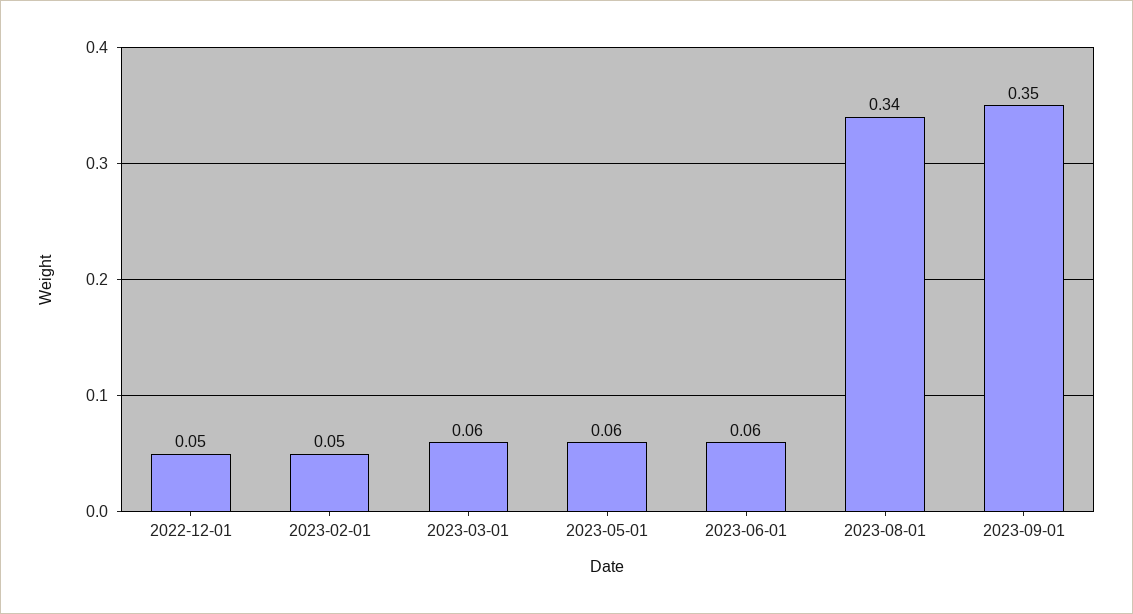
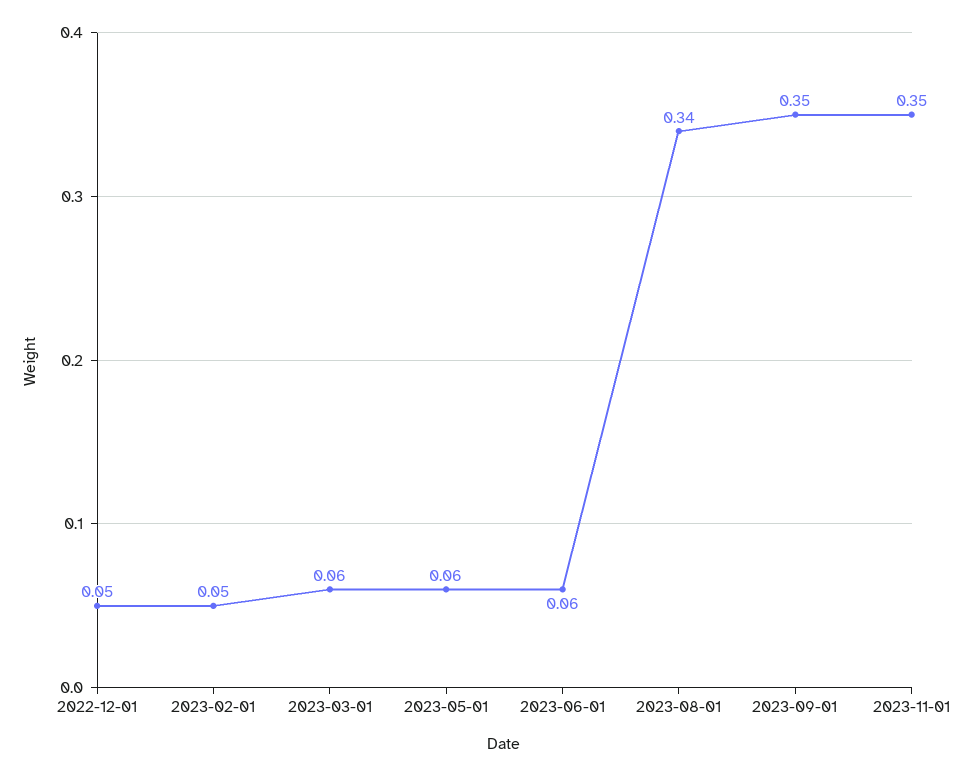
2023-11-01: none -> 0.35

